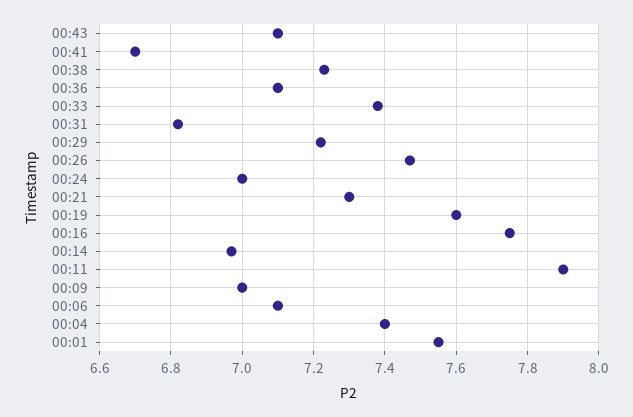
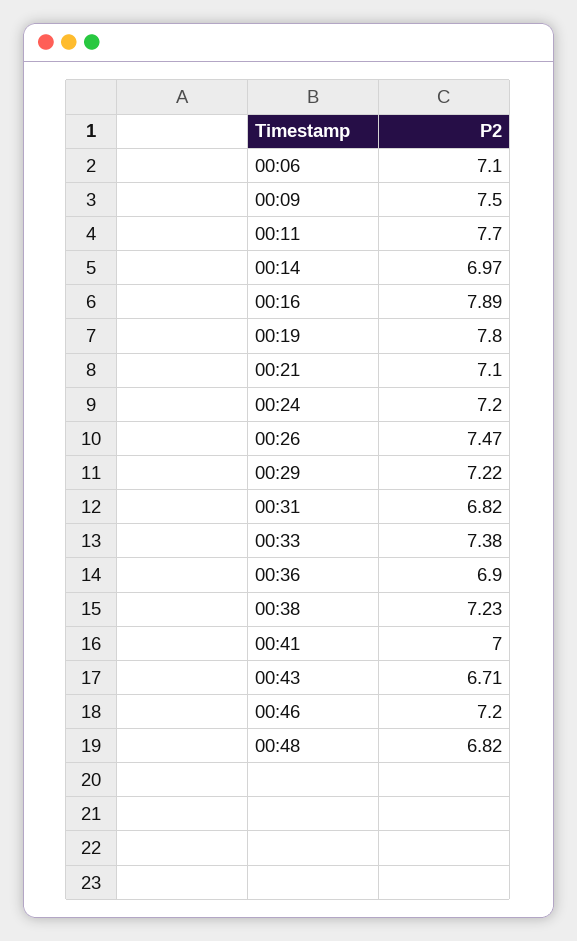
00:43: 7.1 -> 6.71
00:41: 6.7 -> 7
00:36: 7.1 -> 6.9
00:24: 7 -> 7.2
00:21: 7.3 -> 7.1
00:19: 7.6 -> 7.8
00:16: 7.75 -> 7.89
00:11: 7.9 -> 7.7
00:09: 7 -> 7.5
00:04: 7.4 -> none
00:01: 7.55 -> none
00:46: none -> 7.2
00:48: none -> 6.82

